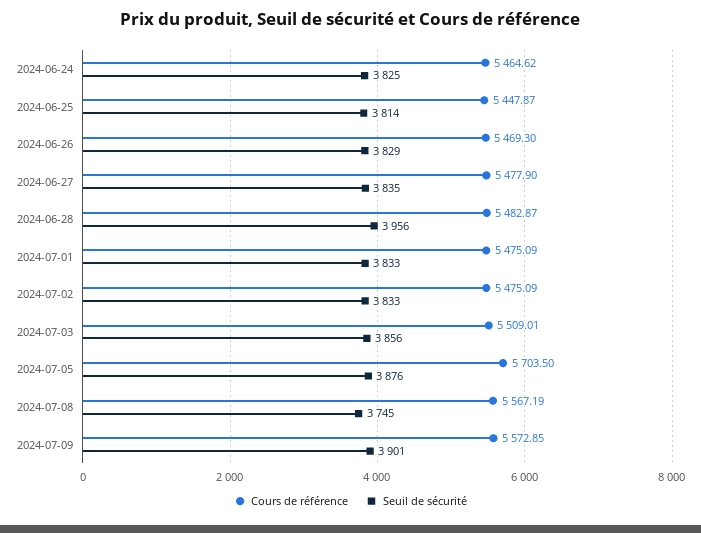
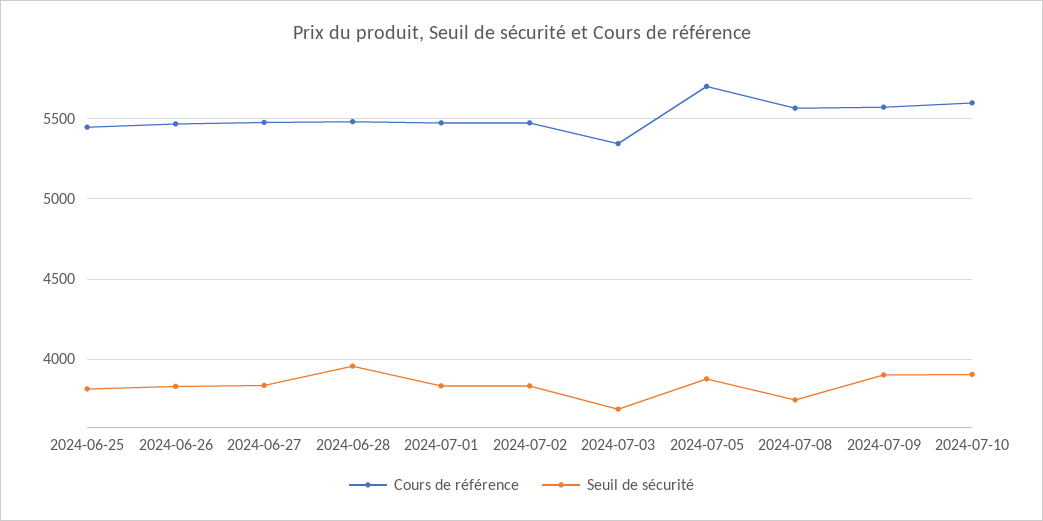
Cours de référence, 2024-06-24: 5464.62 -> none
Seuil de sécurité, 2024-06-24: 3825 -> none
Cours de référence, 2024-07-03: 5509.01 -> 5350
Seuil de sécurité, 2024-07-03: 3856 -> 3700
Cours de référence, 2024-07-10: none -> 5600
Seuil de sécurité, 2024-07-10: none -> 3900

